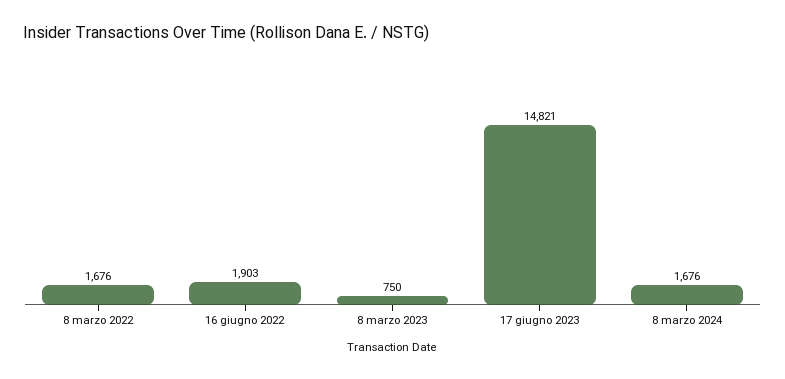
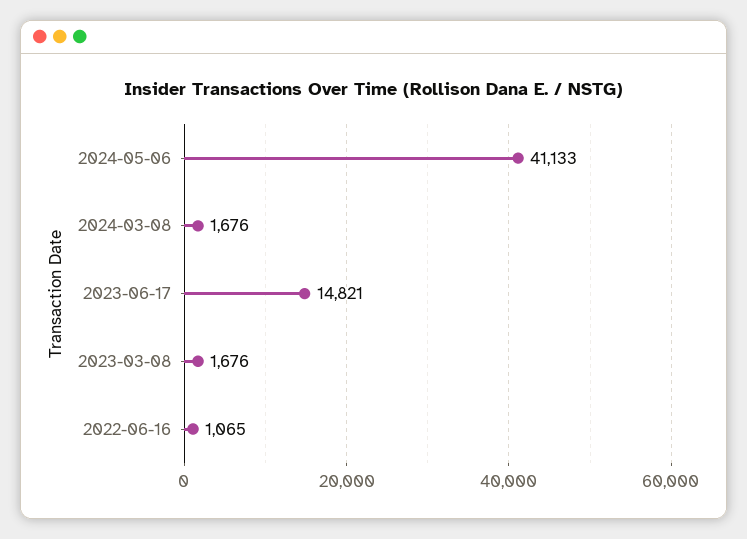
8 marzo 2022: 1676 -> none
16 giugno 2022: 1903 -> 1065
8 marzo 2023: 750 -> 1676
2024-05-06: none -> 41133

